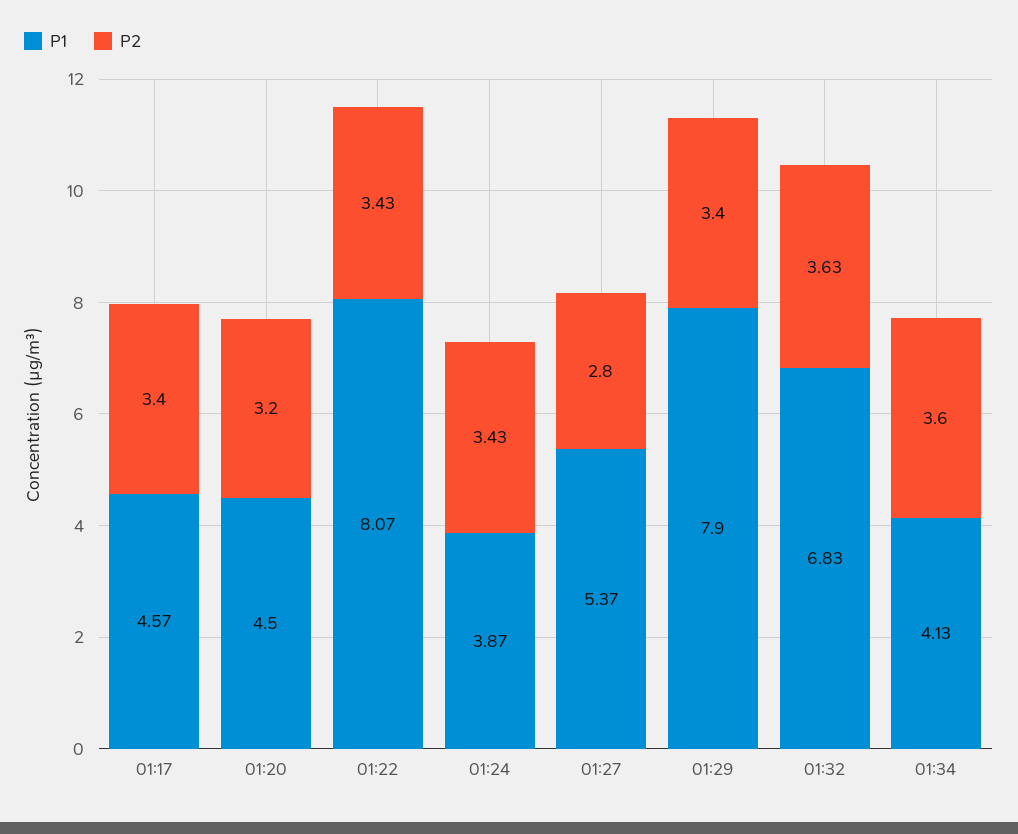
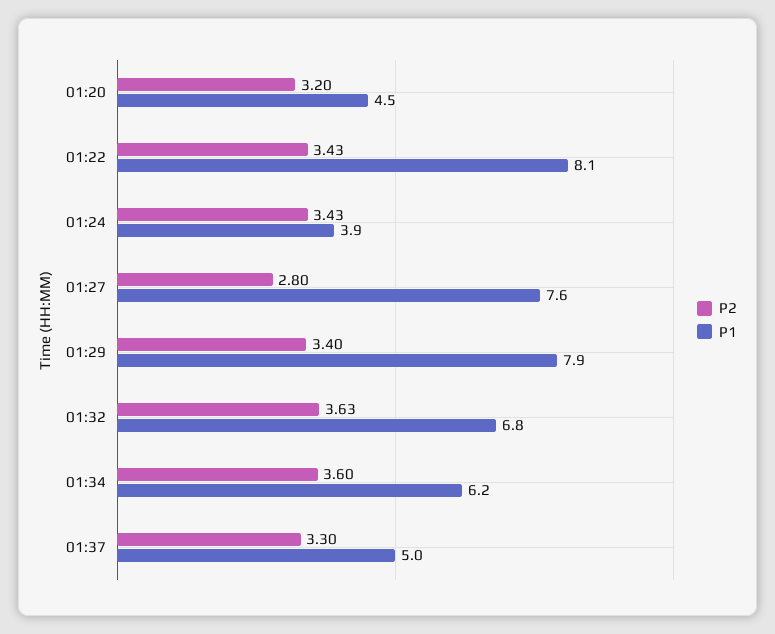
P1, 01:17: 4.57 -> none
P2, 01:17: 3.4 -> none
P1, 01:27: 5.37 -> 7.6
P1, 01:34: 4.13 -> 6.2
P2, 01:37: none -> 3.3
P1, 01:37: none -> 5

